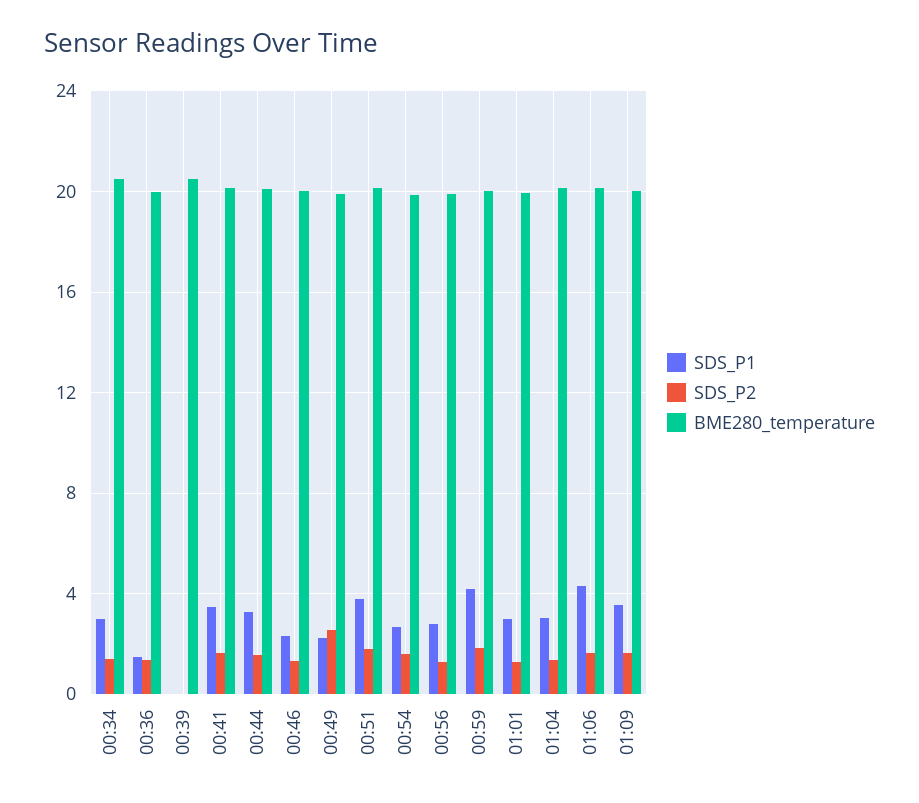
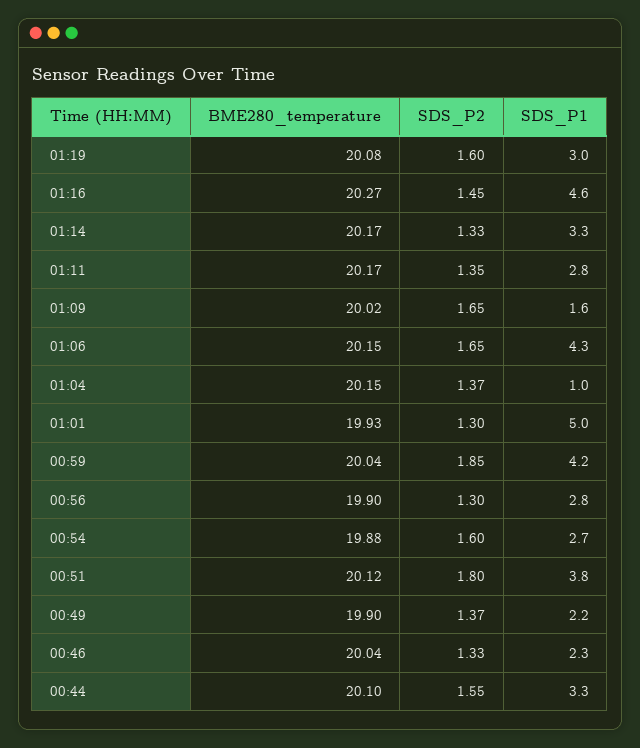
SDS_P1, 00:34: 3 -> none
SDS_P2, 00:34: 1.5 -> none
BME280_temperature, 00:34: 20.5 -> none
SDS_P1, 00:36: 1.5 -> none
SDS_P2, 00:36: 1.5 -> none
BME280_temperature, 00:36: 20 -> none
SDS_P1, 00:39: 0 -> none
SDS_P2, 00:39: 0 -> none
BME280_temperature, 00:39: 20.5 -> none
SDS_P1, 00:41: 3.5 -> none
SDS_P2, 00:41: 1.5 -> none
BME280_temperature, 00:41: 20 -> none
SDS_P2, 00:49: 2.5 -> 1.37
SDS_P1, 01:01: 3 -> 5
SDS_P1, 01:04: 3 -> 1
SDS_P1, 01:09: 3.5 -> 1.6
BME280_temperature, 01:19: none -> 20.08
SDS_P2, 01:19: none -> 1.6
SDS_P1, 01:19: none -> 3
BME280_temperature, 01:16: none -> 20.27
SDS_P2, 01:16: none -> 1.45
SDS_P1, 01:16: none -> 4.6
BME280_temperature, 01:14: none -> 20.17
SDS_P2, 01:14: none -> 1.33
SDS_P1, 01:14: none -> 3.3
BME280_temperature, 01:11: none -> 20.17
SDS_P2, 01:11: none -> 1.35
SDS_P1, 01:11: none -> 2.8

